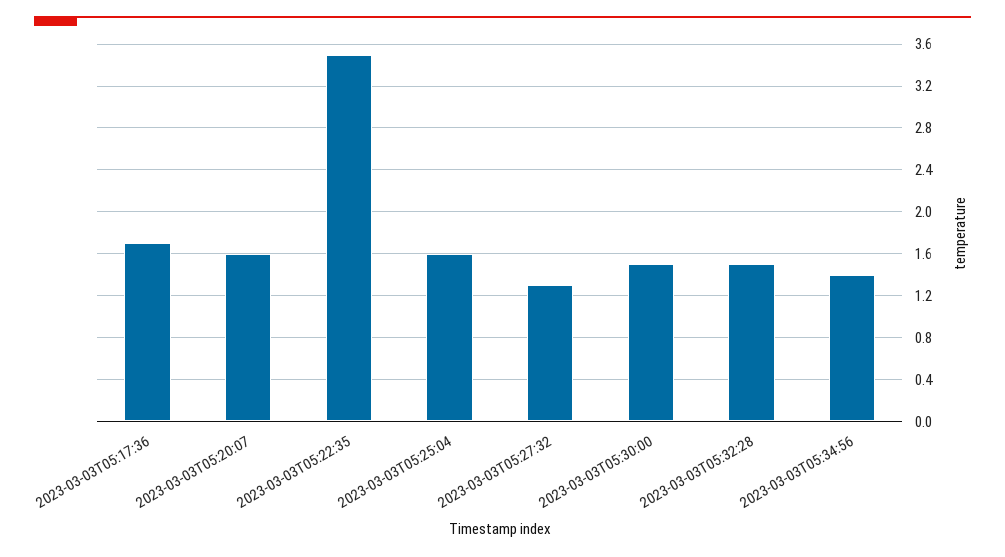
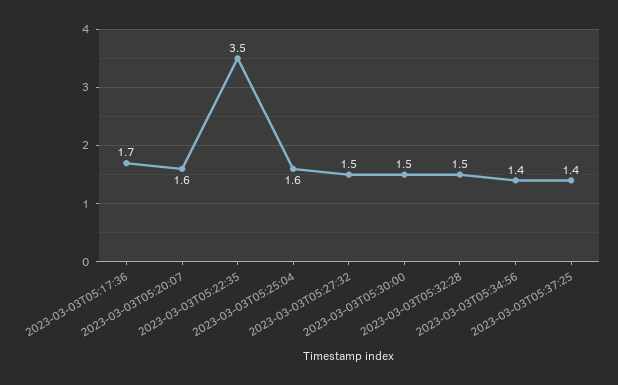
2023-03-03T05:27:32: 1.3 -> 1.5
2023-03-03T05:37:25: none -> 1.4

